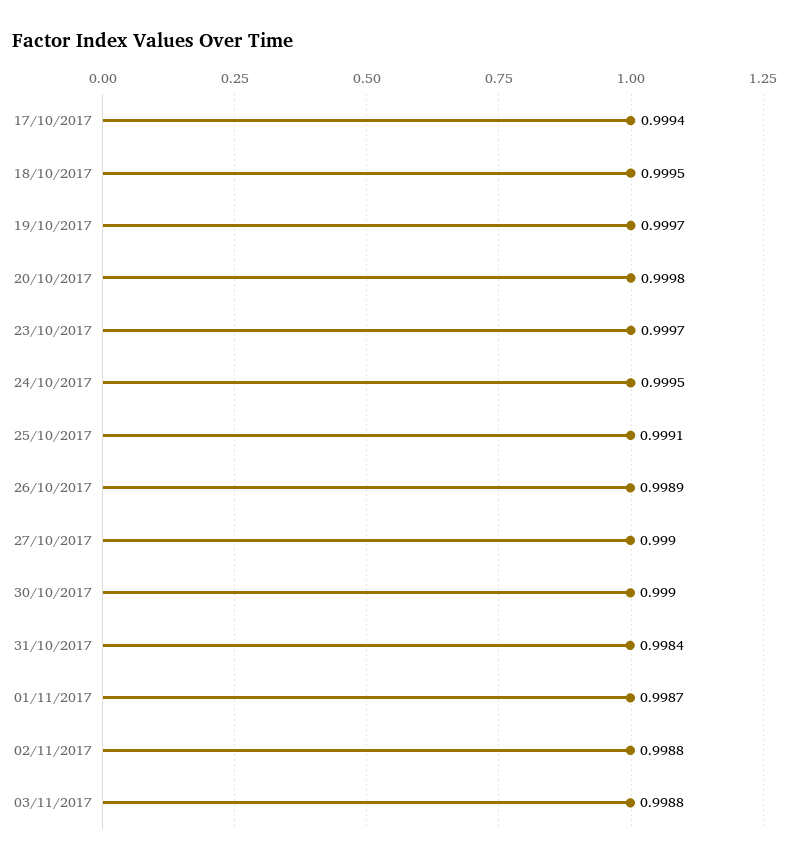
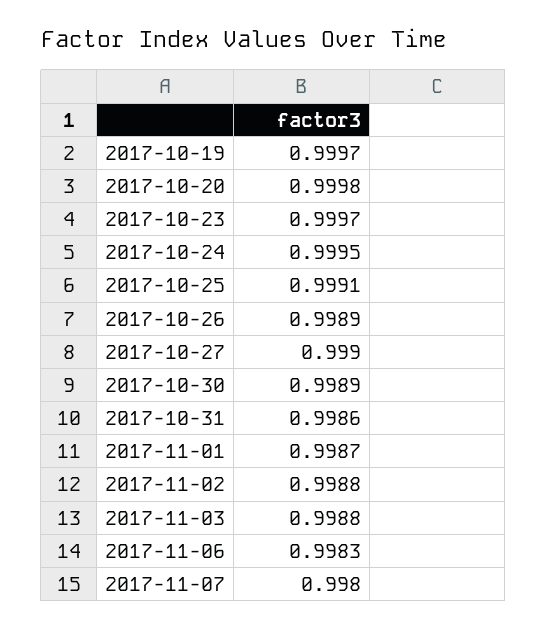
17/10/2017: 0.9994 -> none
18/10/2017: 0.9995 -> none
30/10/2017: 0.999 -> 0.9989
31/10/2017: 0.9984 -> 0.9986
2017-11-06: none -> 0.9983
2017-11-07: none -> 0.998

